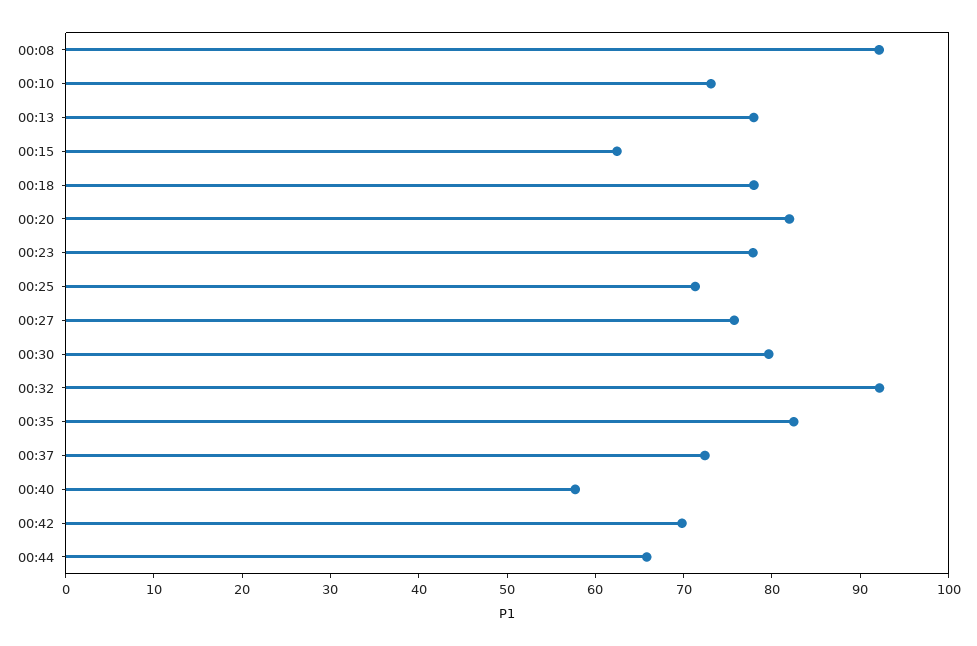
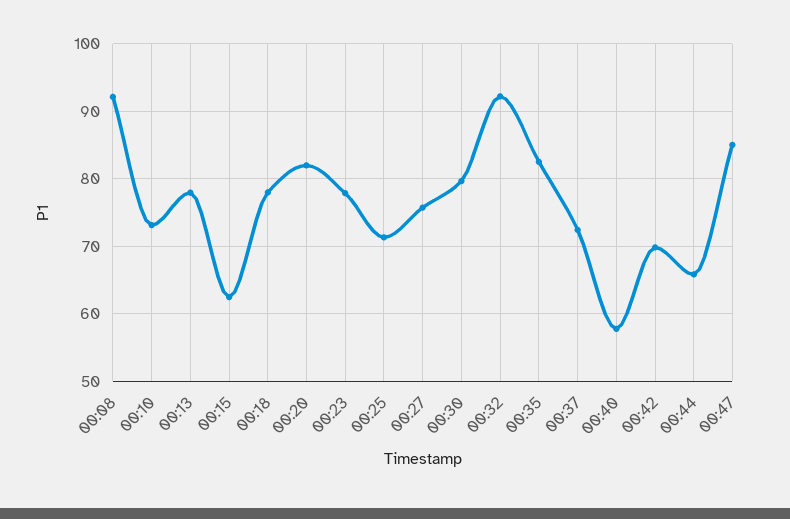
00:47: none -> 85

